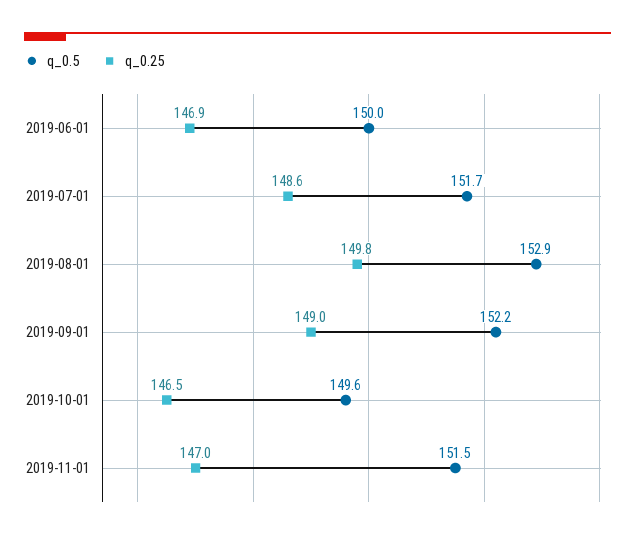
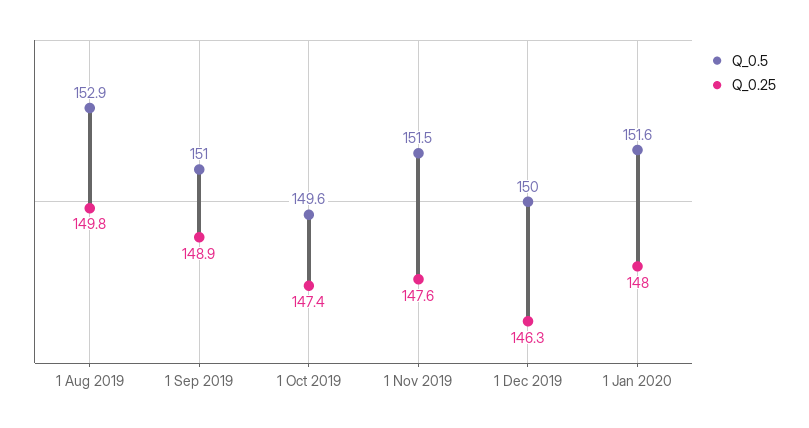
q_0.5, 2019-06-01: 150 -> none
q_0.25, 2019-06-01: 146.9 -> none
q_0.5, 2019-07-01: 151.7 -> none
q_0.25, 2019-07-01: 148.6 -> none
q_0.5, 2019-09-01: 152.2 -> 151
q_0.25, 2019-09-01: 149 -> 148.9
q_0.25, 2019-10-01: 146.5 -> 147.4
q_0.25, 2019-11-01: 147 -> 147.6
q_0.5, 1 Dec 2019: none -> 150
q_0.25, 1 Dec 2019: none -> 146.3
q_0.5, 1 Jan 2020: none -> 151.6
q_0.25, 1 Jan 2020: none -> 148

